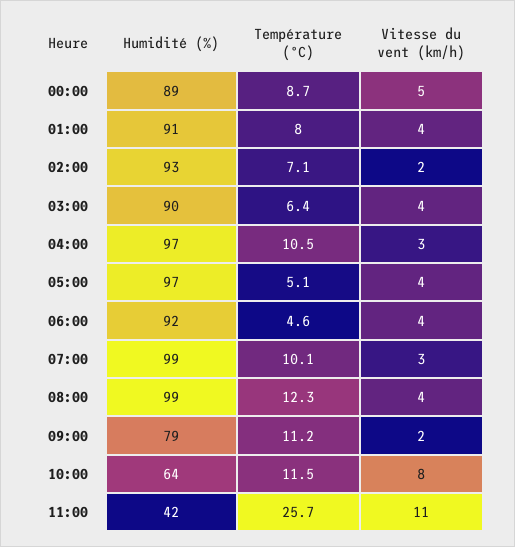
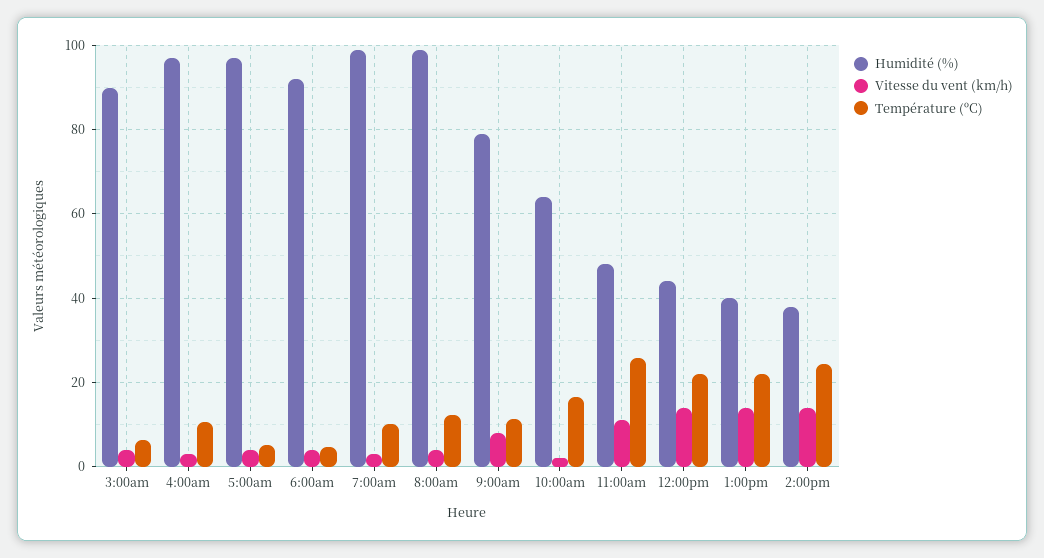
Humidité (%), 00:00: 89 -> none
Température (ºC), 00:00: 8.7 -> none
Vitesse du vent (km/h), 00:00: 5 -> none
Humidité (%), 01:00: 91 -> none
Température (ºC), 01:00: 8 -> none
Vitesse du vent (km/h), 01:00: 4 -> none
Humidité (%), 02:00: 93 -> none
Température (ºC), 02:00: 7.1 -> none
Vitesse du vent (km/h), 02:00: 2 -> none
Vitesse du vent (km/h), 09:00: 2 -> 8
Température (ºC), 10:00: 11.5 -> 16
Vitesse du vent (km/h), 10:00: 8 -> 2
Humidité (%), 11:00: 42 -> 48
Humidité (%), 12:00pm: none -> 44
Vitesse du vent (km/h), 12:00pm: none -> 14
Température (ºC), 12:00pm: none -> 22
Humidité (%), 1:00pm: none -> 40
Vitesse du vent (km/h), 1:00pm: none -> 14
Température (ºC), 1:00pm: none -> 22
Humidité (%), 2:00pm: none -> 38
Vitesse du vent (km/h), 2:00pm: none -> 14
Température (ºC), 2:00pm: none -> 24

